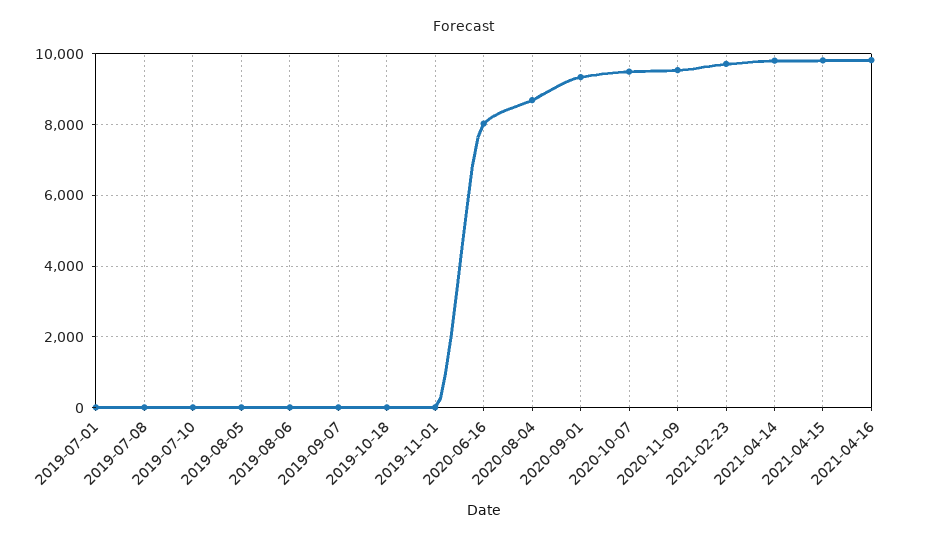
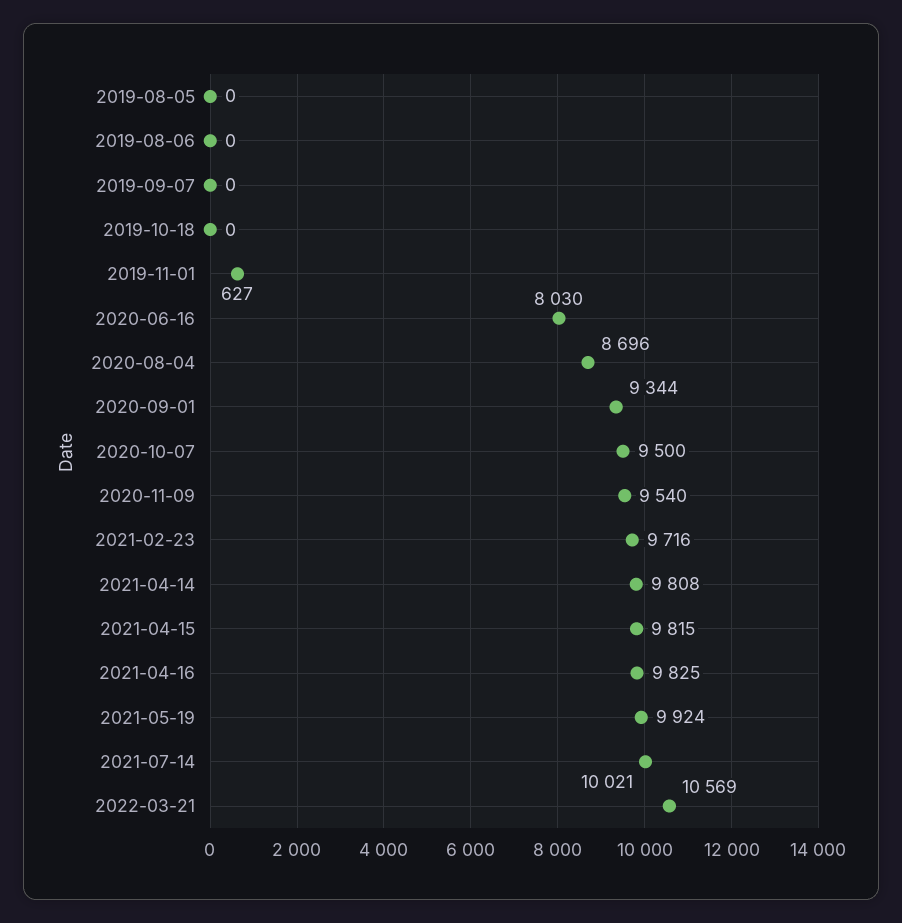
2019-07-01: 0 -> none
2019-07-08: 0 -> none
2019-07-10: 0 -> none
2019-11-01: 0 -> 627
2021-05-19: none -> 9924
2021-07-14: none -> 10021
2022-03-21: none -> 10569

